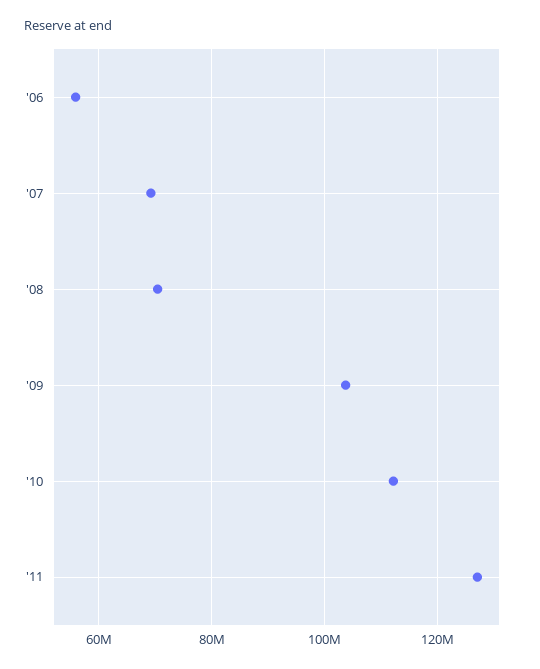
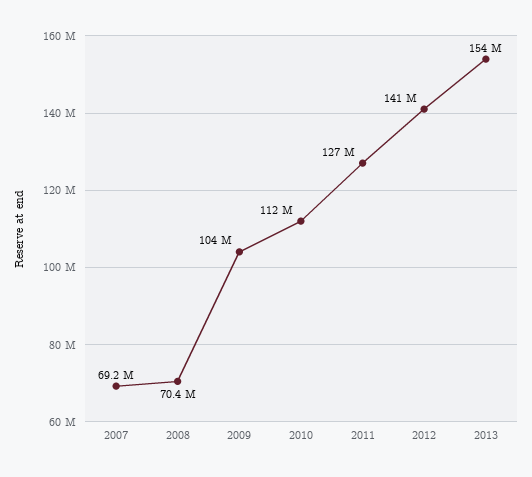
'06: 56000000 -> none
2012: none -> 141000000
2013: none -> 154000000

